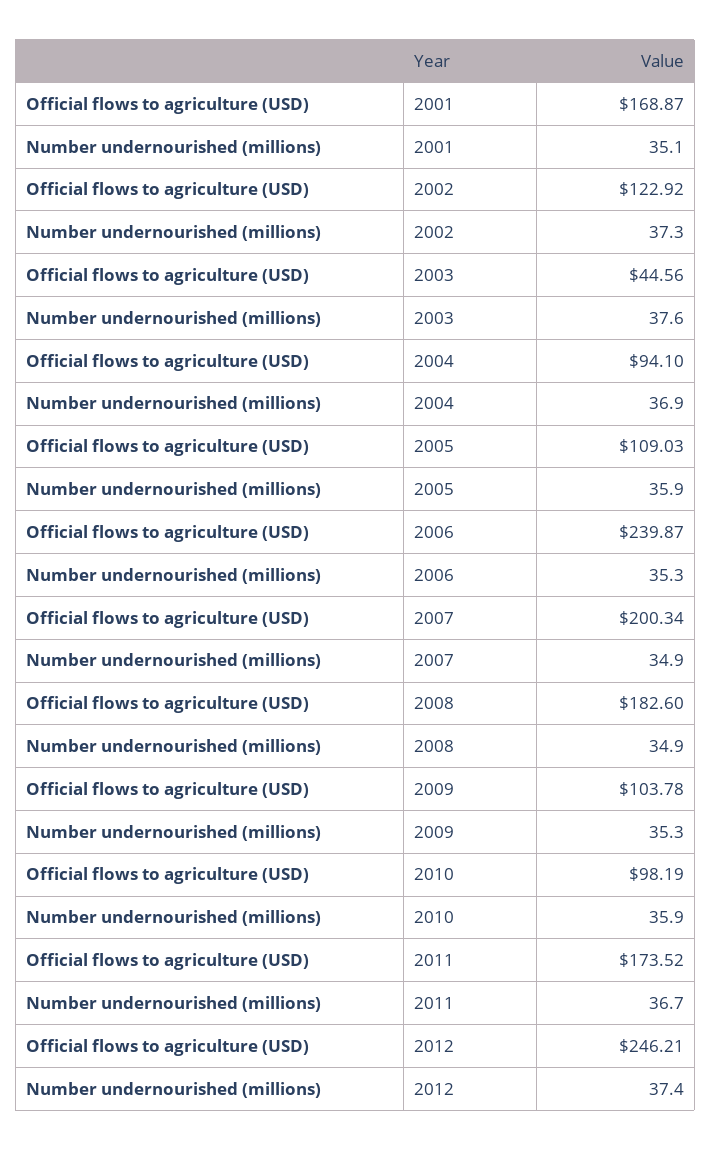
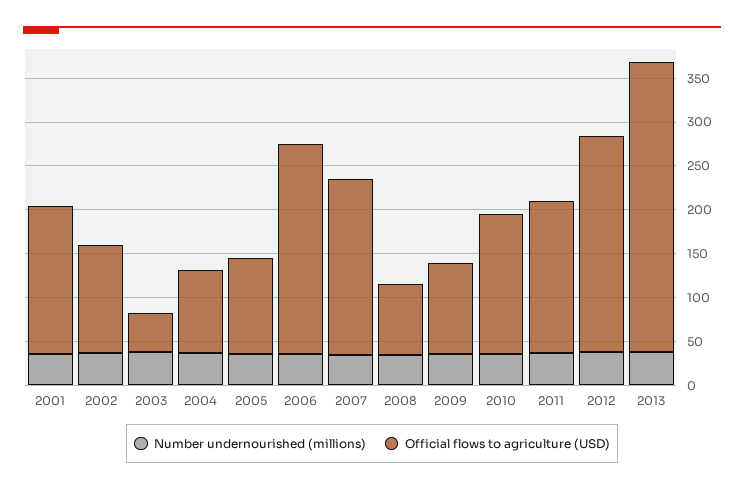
Official flows to agriculture (USD), 2008: 182.6 -> 80
Official flows to agriculture (USD), 2010: 98.19 -> 160
Number undernourished (millions), 2013: none -> 40
Official flows to agriculture (USD), 2013: none -> 330

